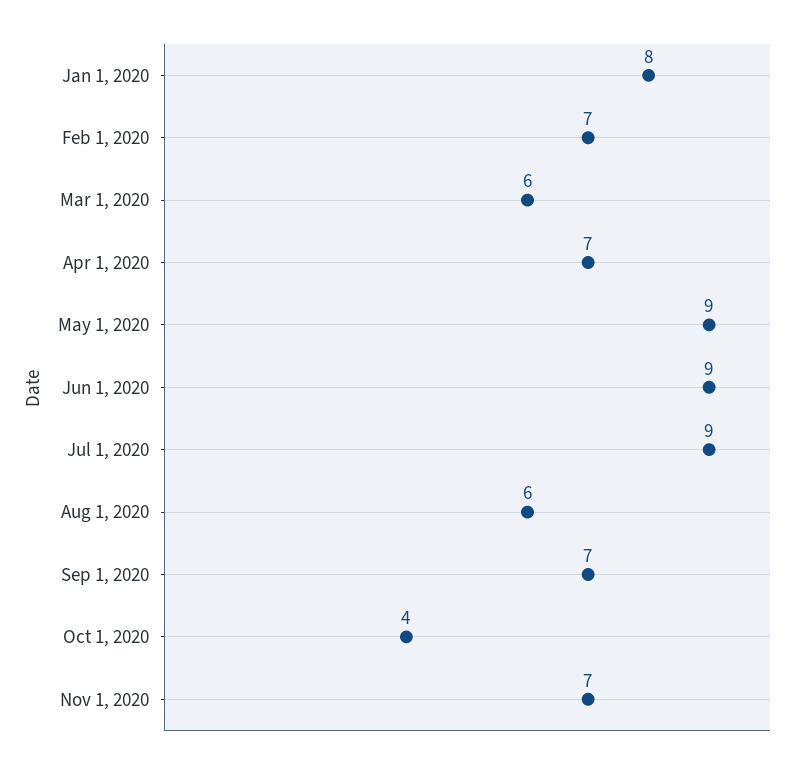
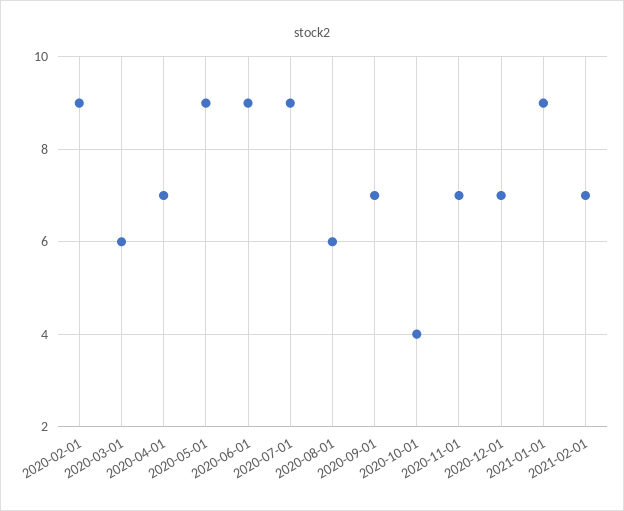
Jan 1, 2020: 8 -> none
Feb 1, 2020: 7 -> 9
2020-12-01: none -> 7
2021-01-01: none -> 9
2021-02-01: none -> 7

